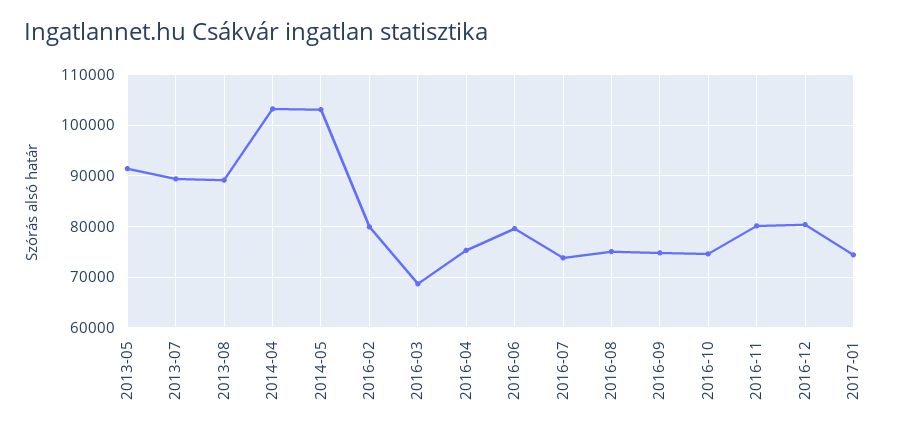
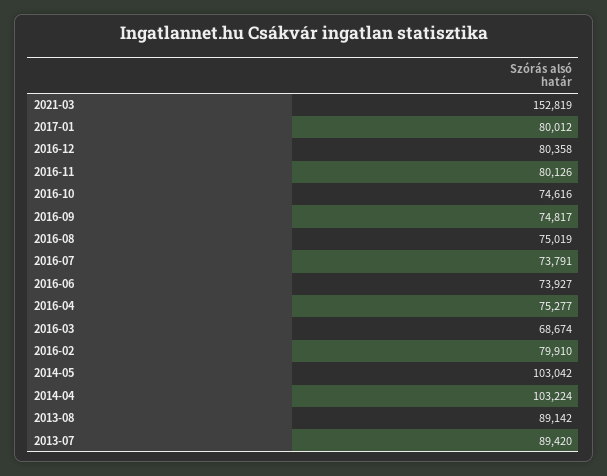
2013-05: 92000 -> none
2016-06: 80000 -> 73927
2017-01: 74000 -> 80012
2021-03: none -> 152819

